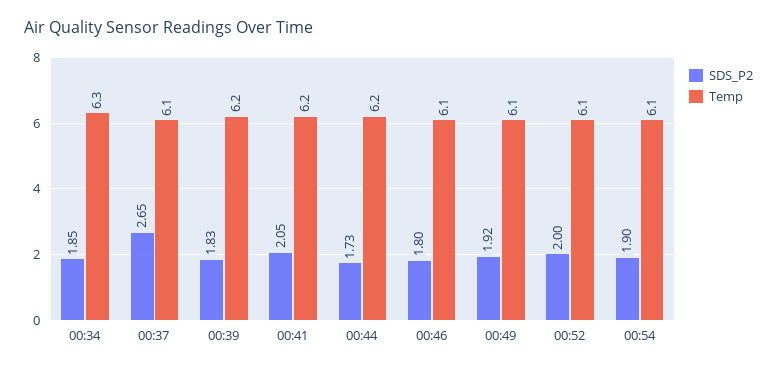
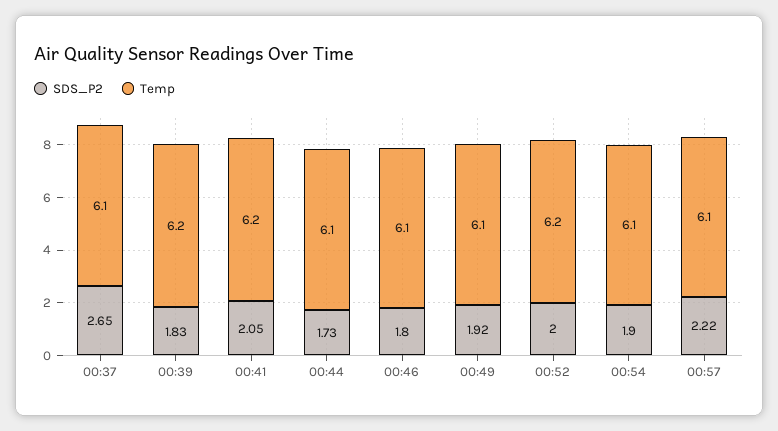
SDS_P2, 00:34: 1.85 -> none
Temp, 00:34: 6.3 -> none
Temp, 00:44: 6.2 -> 6.1
Temp, 00:52: 6.1 -> 6.2
SDS_P2, 00:57: none -> 2.22
Temp, 00:57: none -> 6.1

